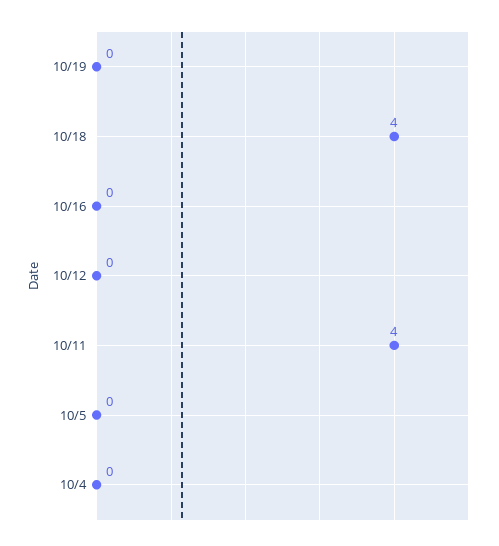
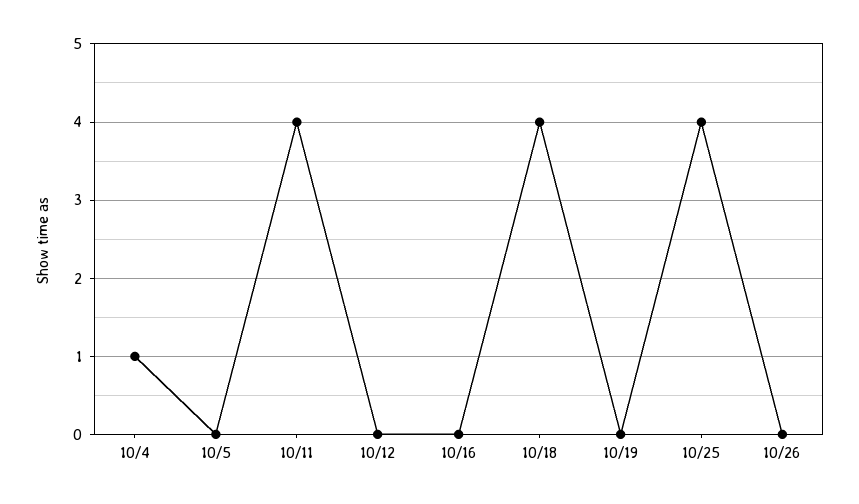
10/4: 0 -> 1
10/25: none -> 4
10/26: none -> 0

